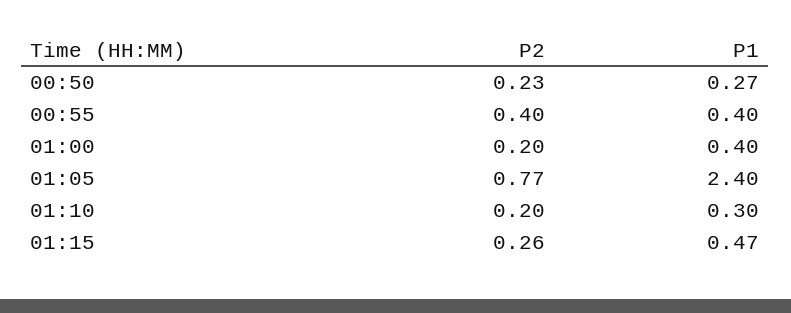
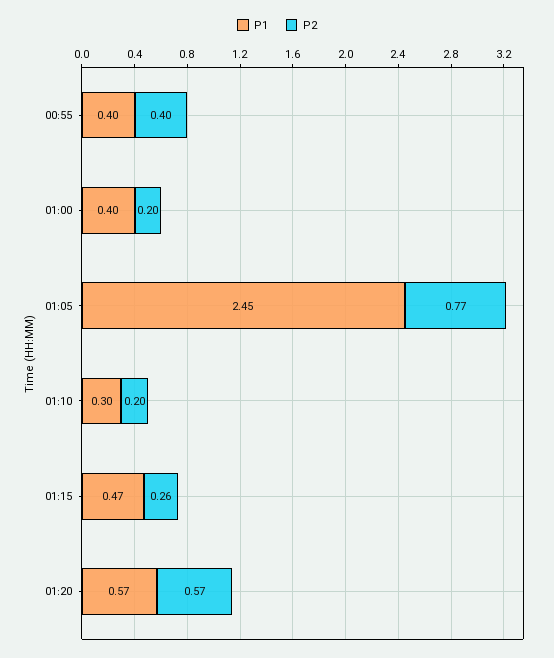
P2, 00:50: 0.23 -> none
P1, 00:50: 0.27 -> none
P1, 01:05: 2.4 -> 2.45
P1, 01:20: none -> 0.57
P2, 01:20: none -> 0.57

